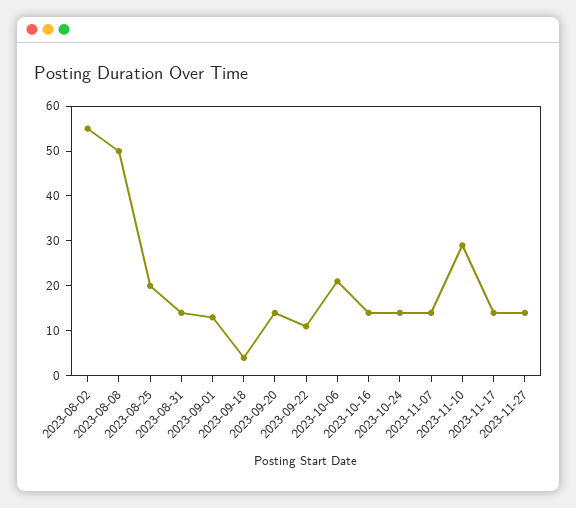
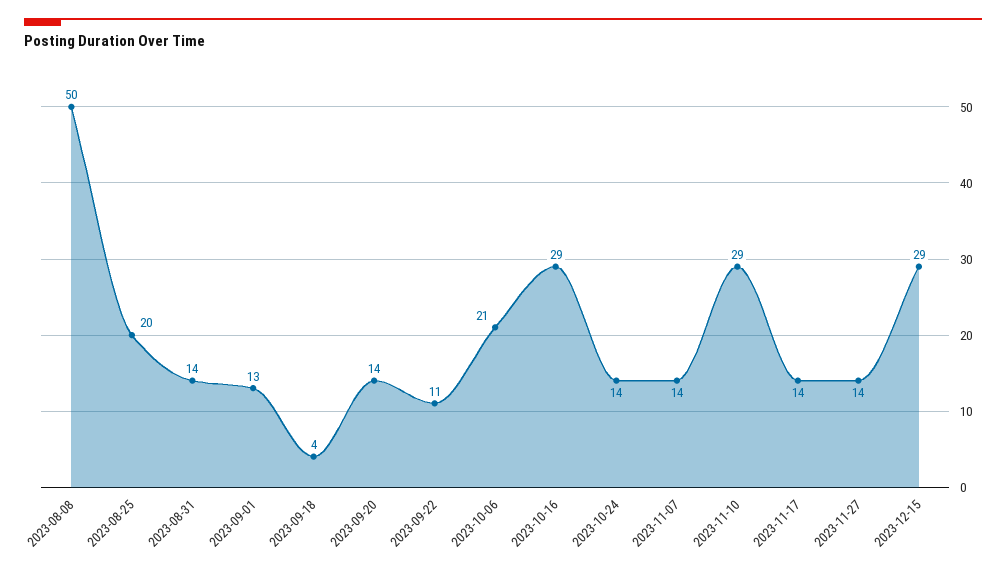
2023-08-02: 55 -> none
2023-10-16: 15 -> 29
2023-12-15: none -> 29

